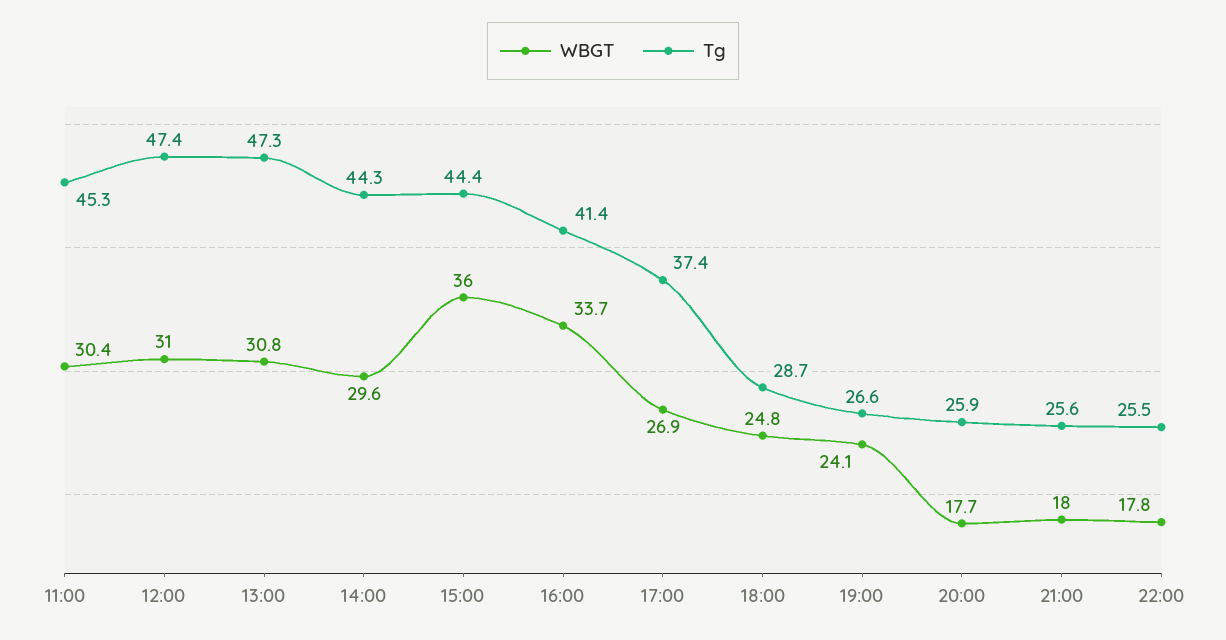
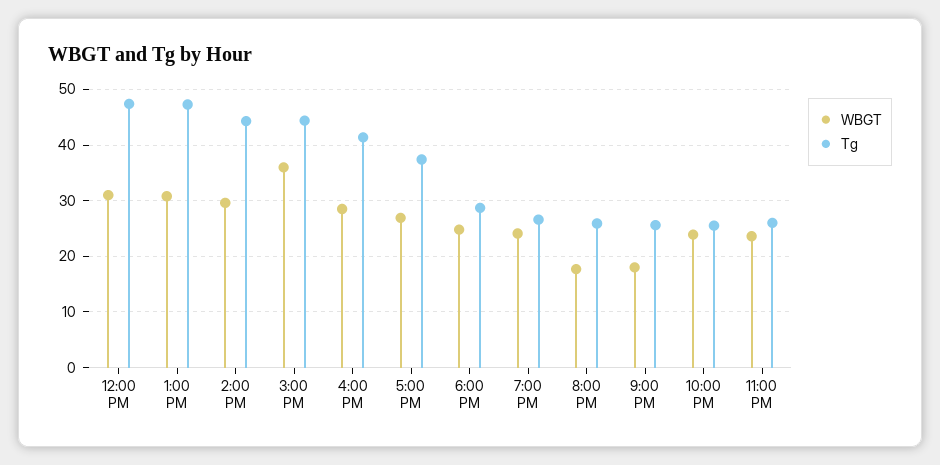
WBGT, 11:00: 30.4 -> none
Tg, 11:00: 45.3 -> none
WBGT, 16:00: 33.7 -> 28
WBGT, 22:00: 17.8 -> 24
WBGT, 11:00 PM: none -> 24
Tg, 11:00 PM: none -> 26

